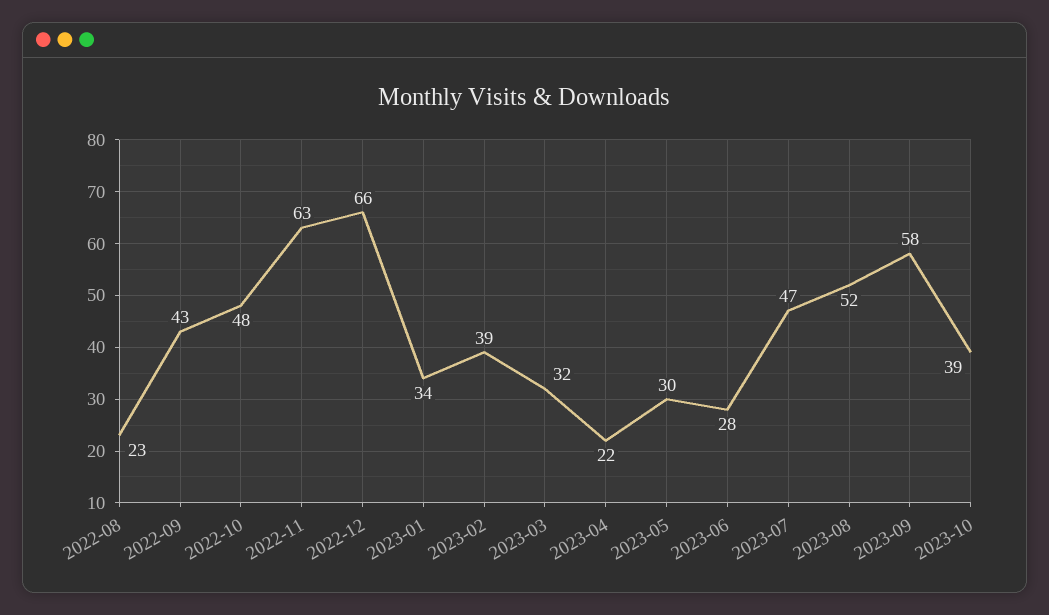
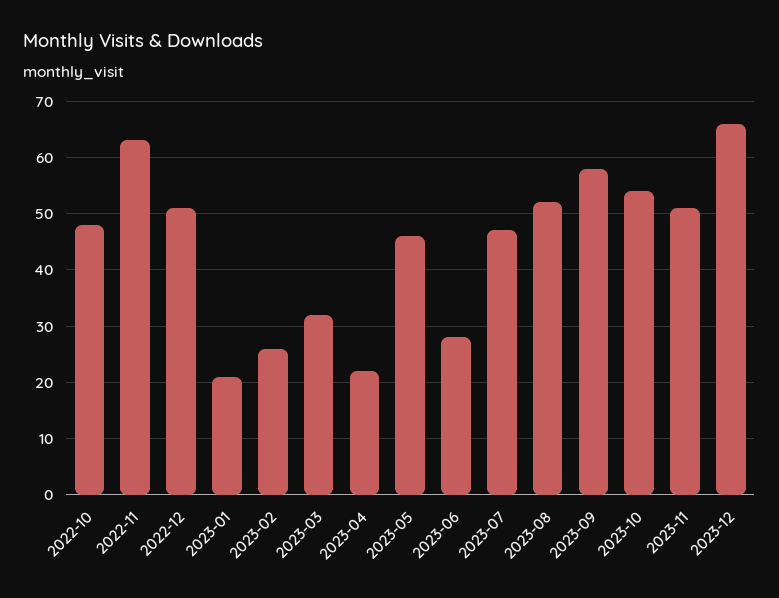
2022-08: 23 -> none
2022-09: 43 -> none
2022-12: 66 -> 50
2023-01: 34 -> 20
2023-02: 39 -> 25
2023-05: 30 -> 45
2023-10: 39 -> 55
2023-11: none -> 50
2023-12: none -> 65

